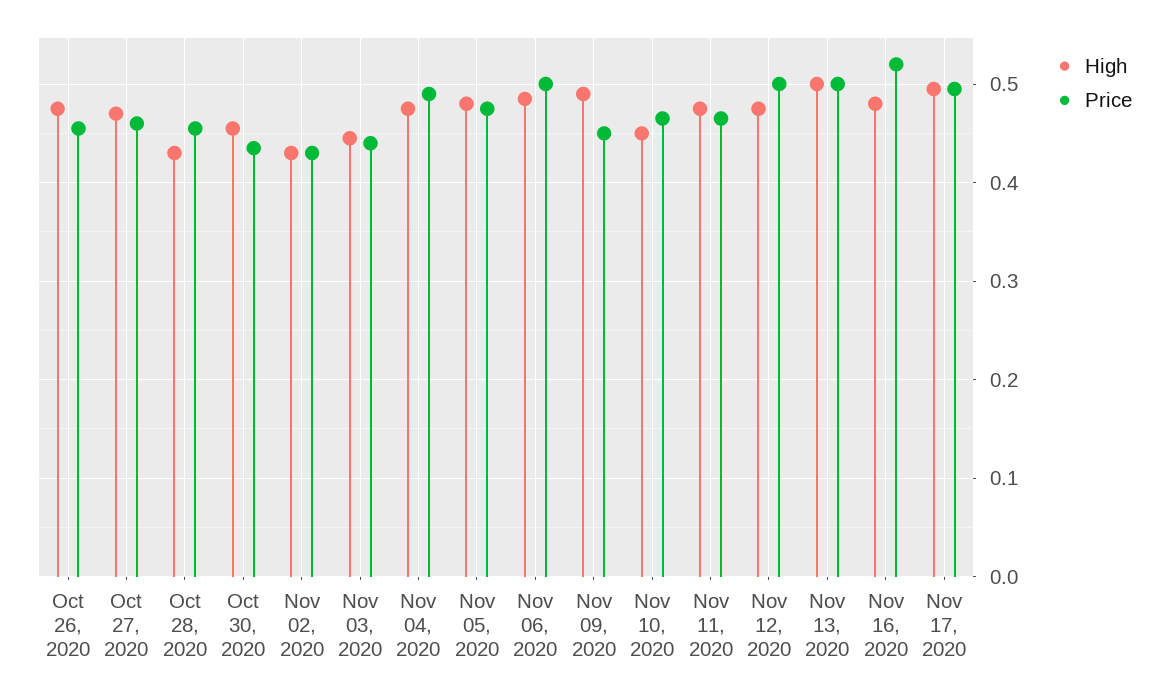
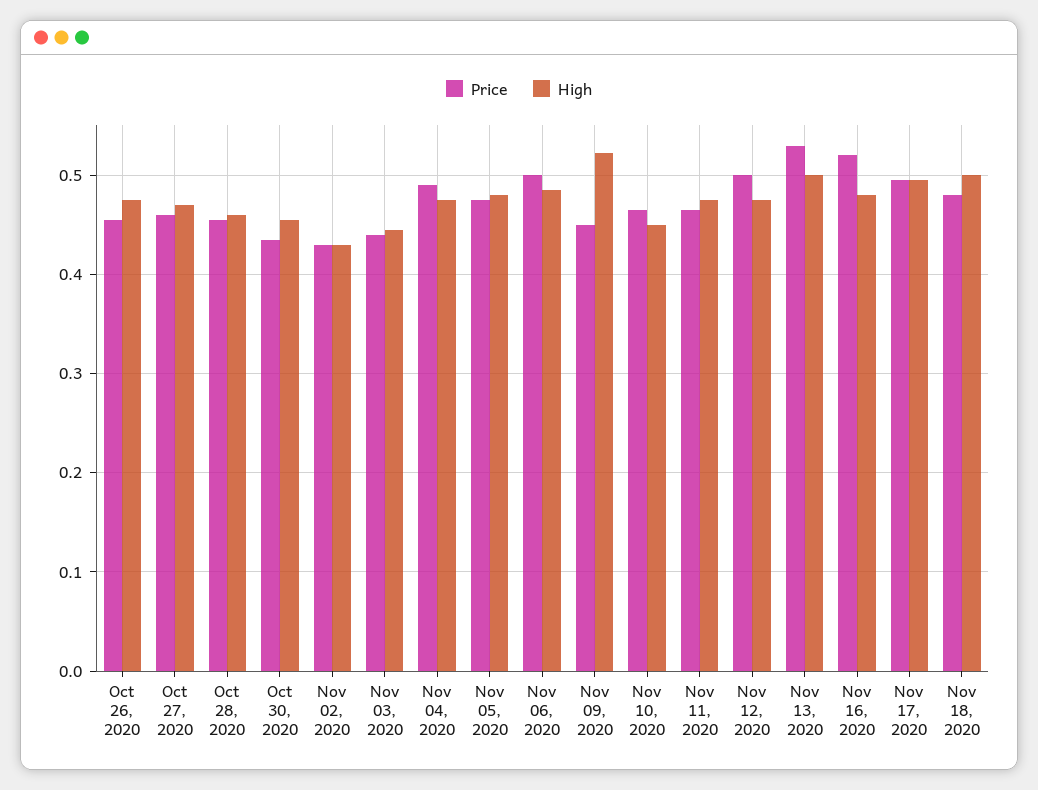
High, Oct 28, 2020: 0.43 -> 0.46
High, Nov 09, 2020: 0.49 -> 0.52
Price, Nov 13, 2020: 0.5 -> 0.53
Price, Nov 18, 2020: none -> 0.48
High, Nov 18, 2020: none -> 0.5

